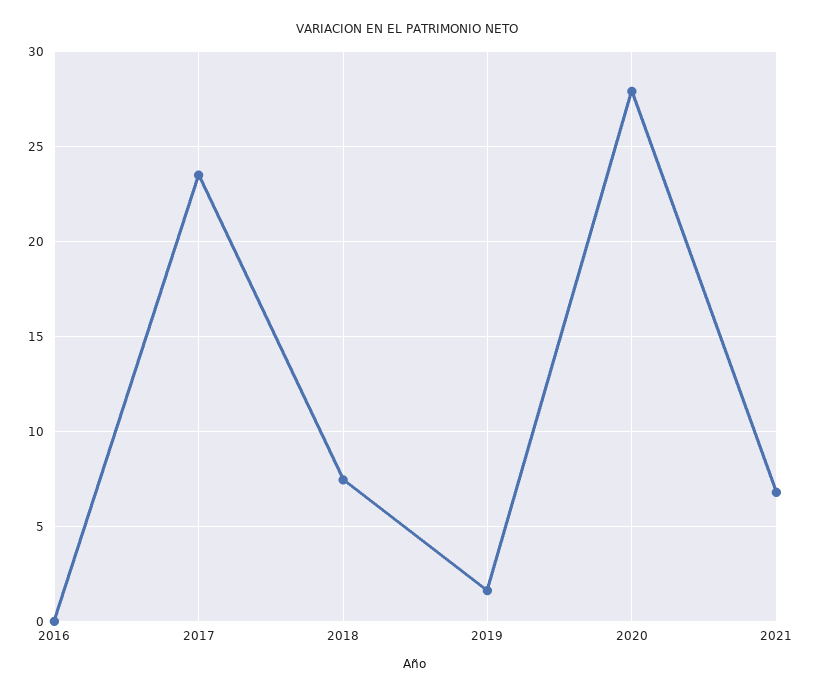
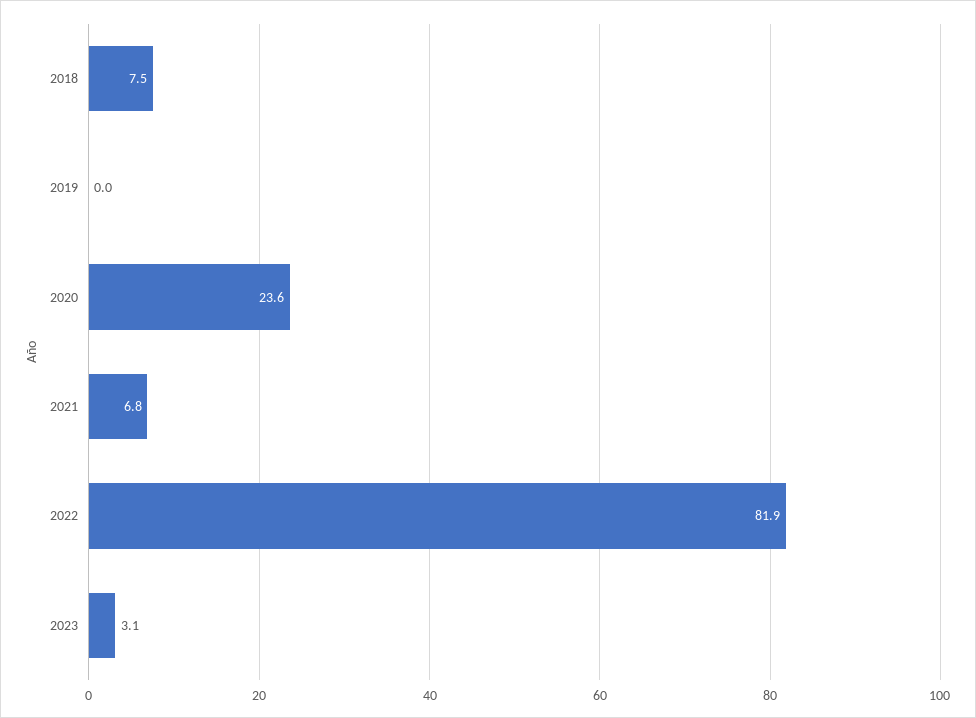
2016: 0 -> none
2017: 23.5 -> none
2019: 1.5 -> 0
2020: 28 -> 23.6
2022: none -> 81.9
2023: none -> 3.1

